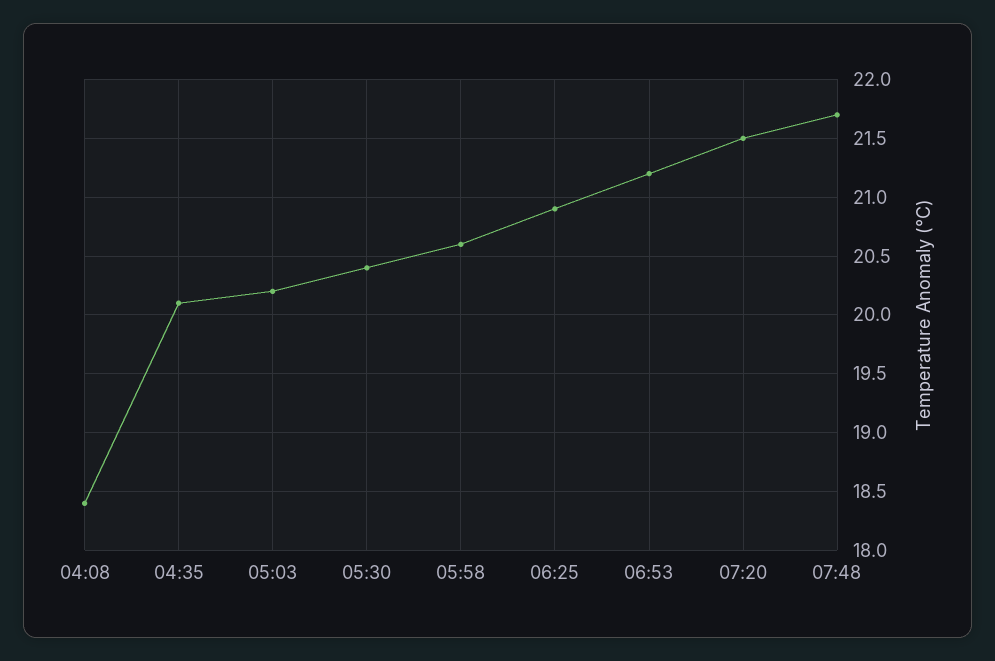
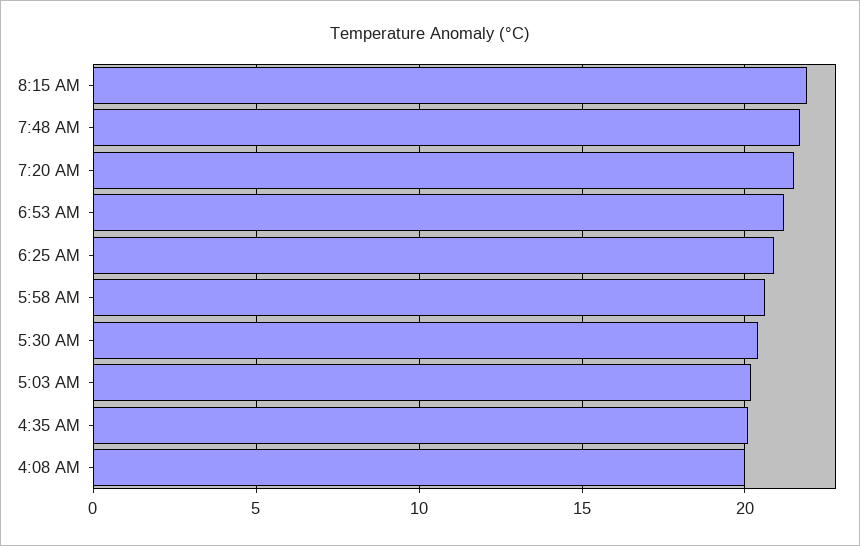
04:08: 18.4 -> 20
8:15 AM: none -> 22

